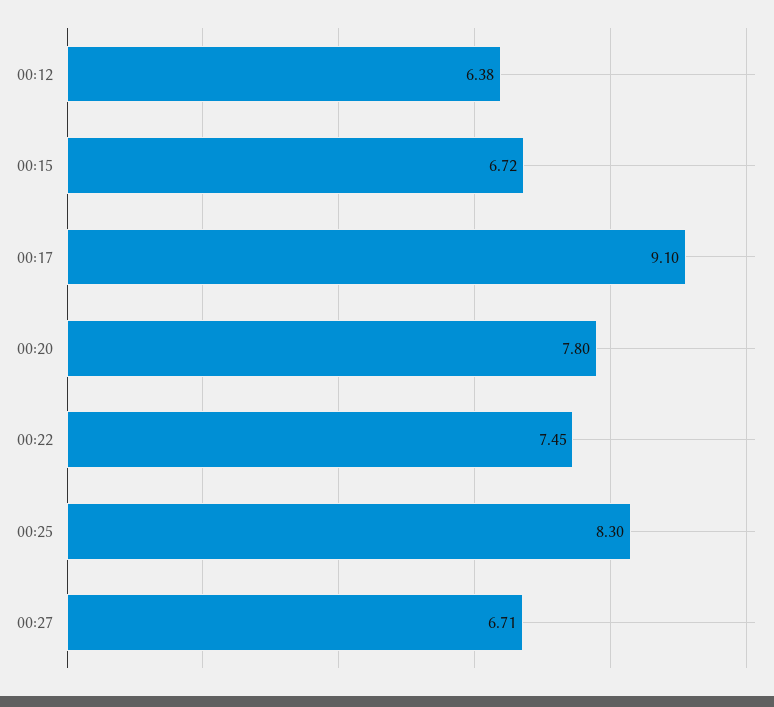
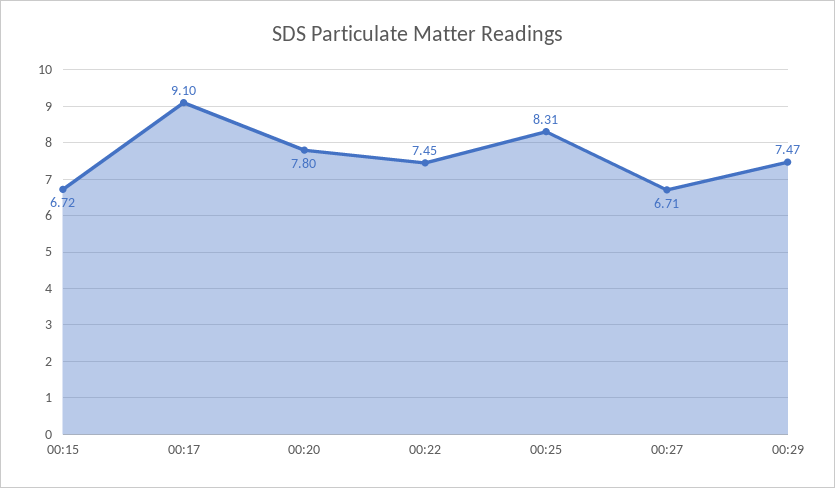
00:12: 6.38 -> none
00:25: 8.3 -> 8.31
00:29: none -> 7.47

